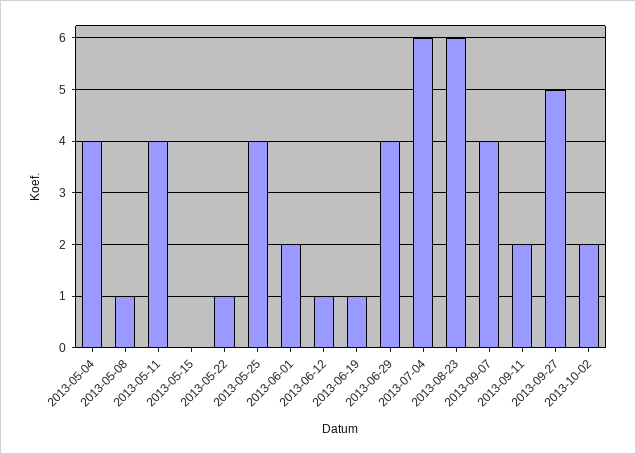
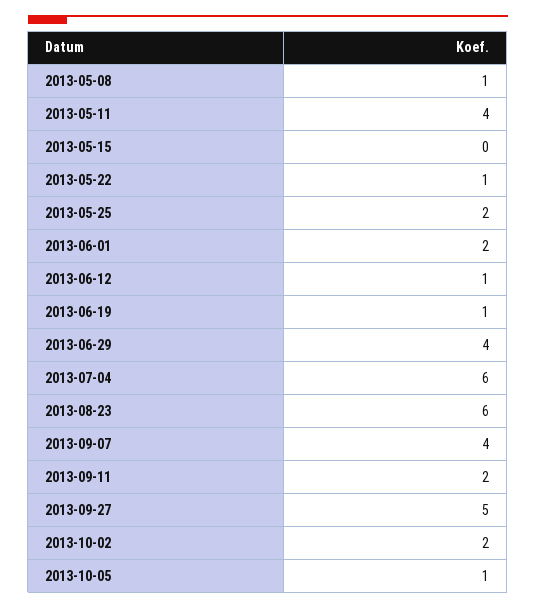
2013-05-04: 4 -> none
2013-05-25: 4 -> 2
2013-10-05: none -> 1

